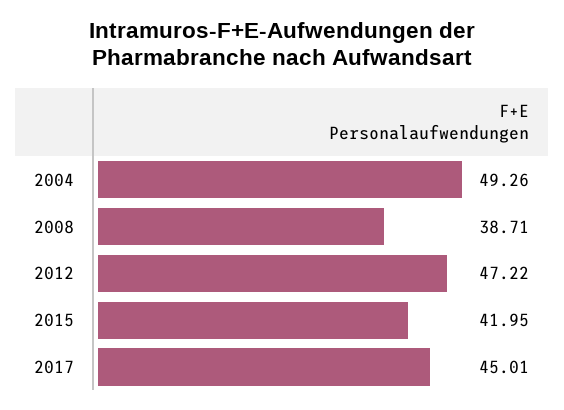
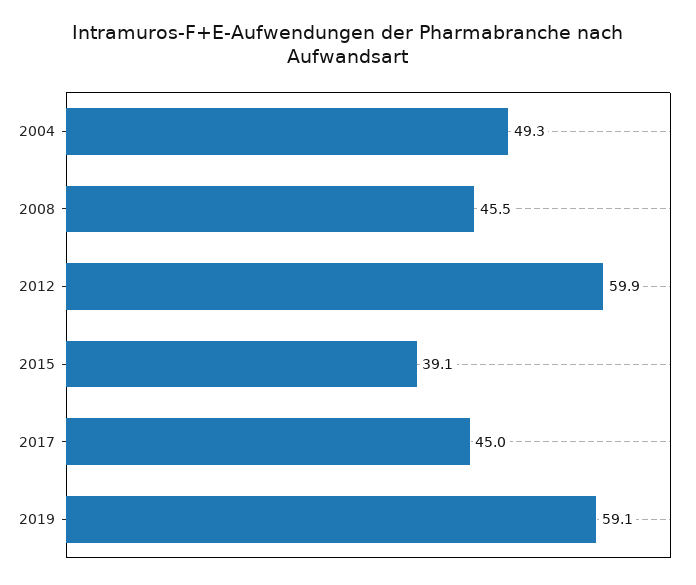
2008: 38.71 -> 45.5
2012: 47.22 -> 59.9
2015: 41.95 -> 39.1
2019: none -> 59.1

